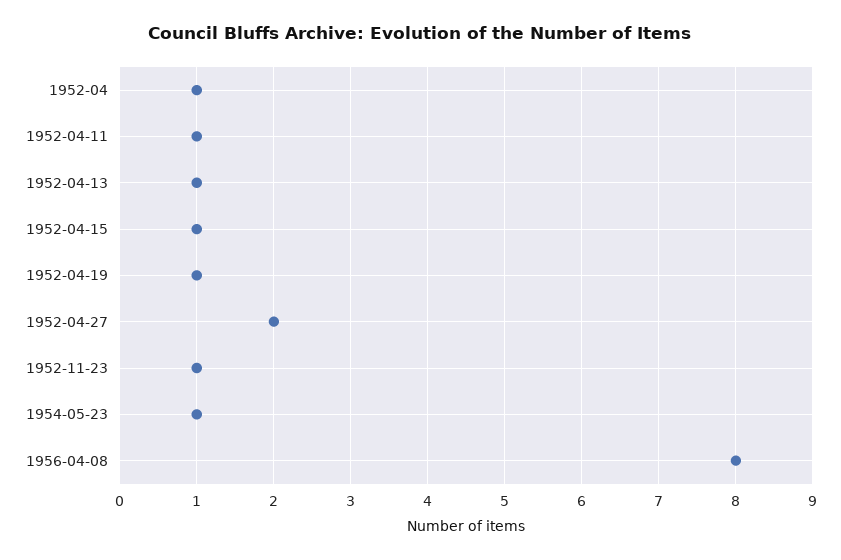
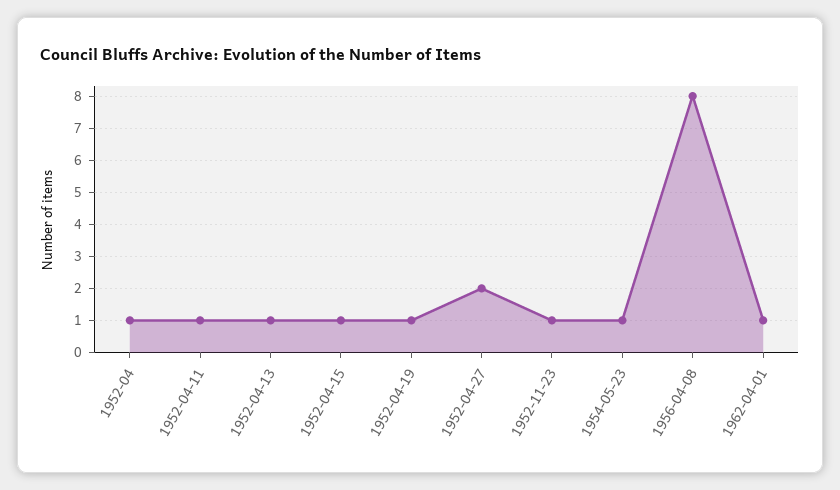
1962-04-01: none -> 1

